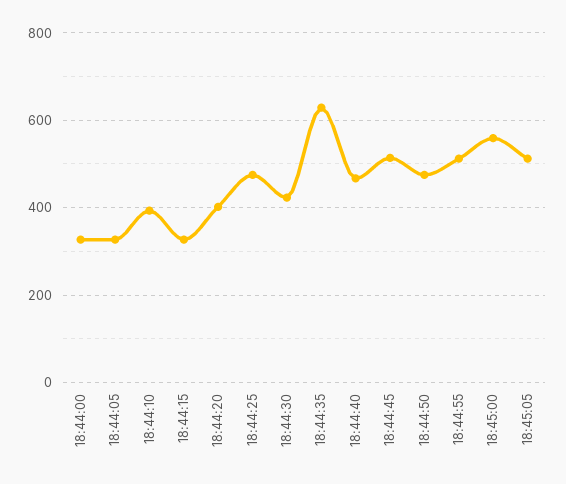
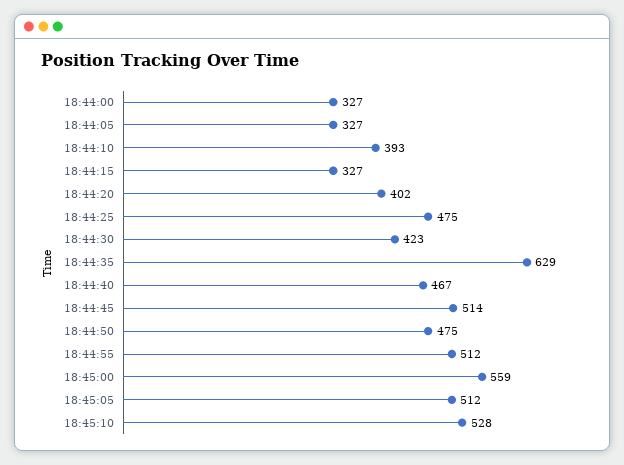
18:45:10: none -> 528

